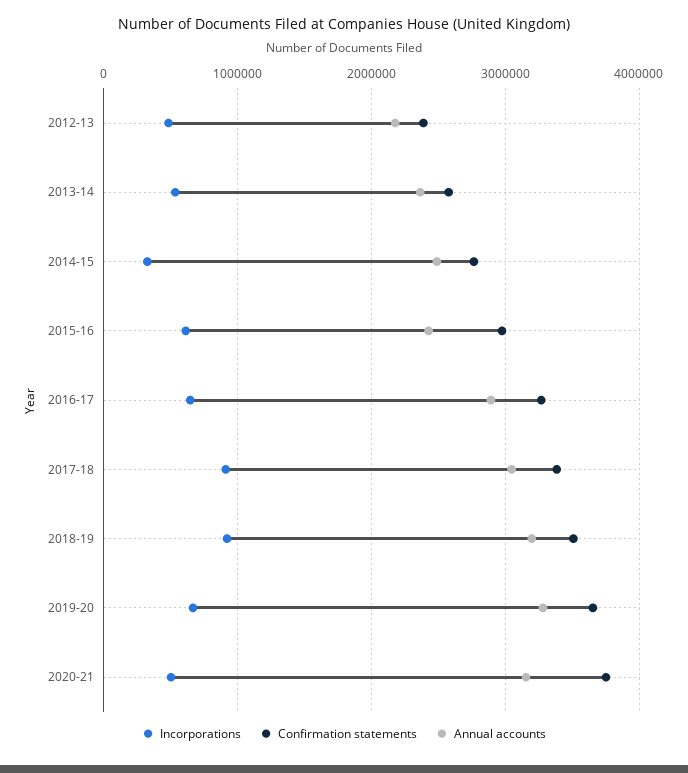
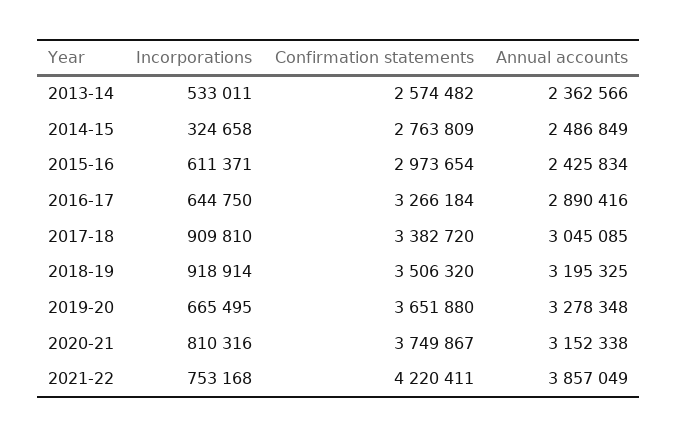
Incorporations, 2012-13: 500000 -> none
Confirmation statements, 2012-13: 2400000 -> none
Annual accounts, 2012-13: 2200000 -> none
Incorporations, 2020-21: 500000 -> 810316
Incorporations, 2021-22: none -> 753168
Confirmation statements, 2021-22: none -> 4220411
Annual accounts, 2021-22: none -> 3857049

